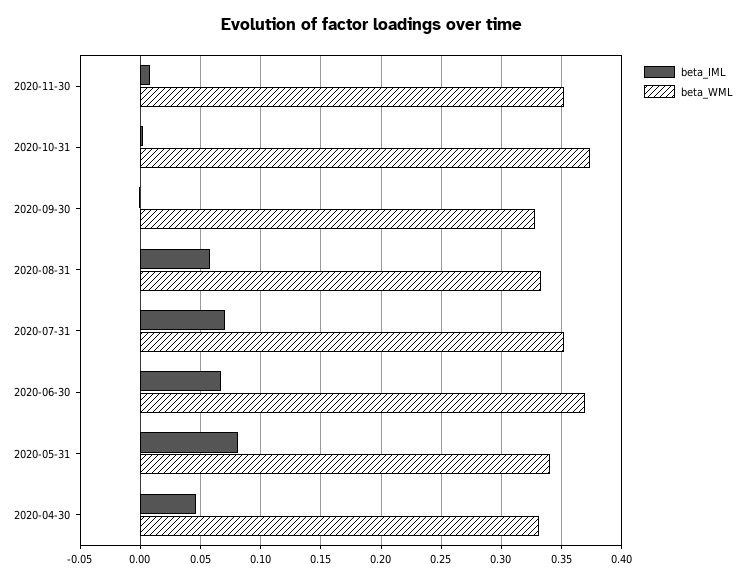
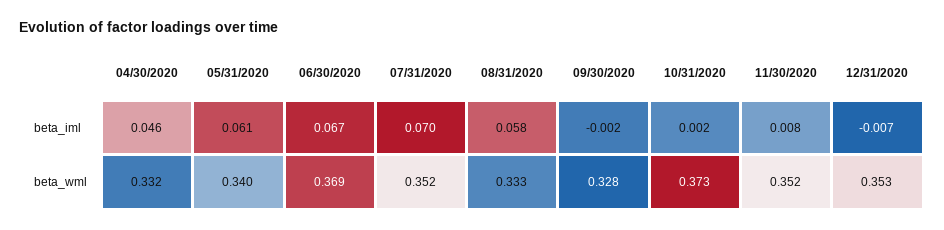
beta_IML, 2020-05-31: 0.08 -> 0.061
beta_IML, 12/31/2020: none -> -0.007
beta_WML, 12/31/2020: none -> 0.353

